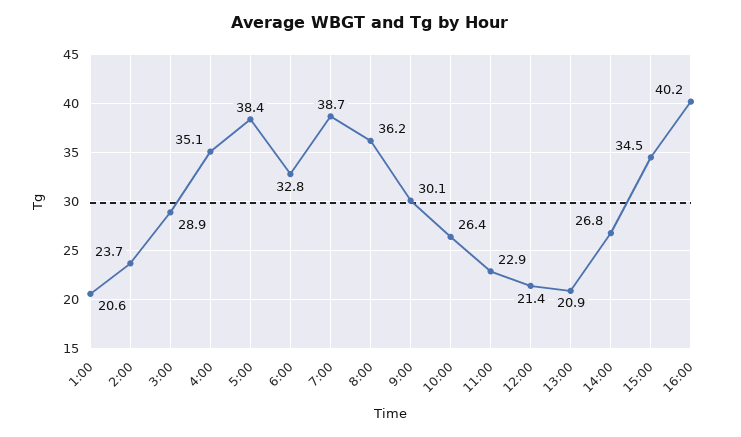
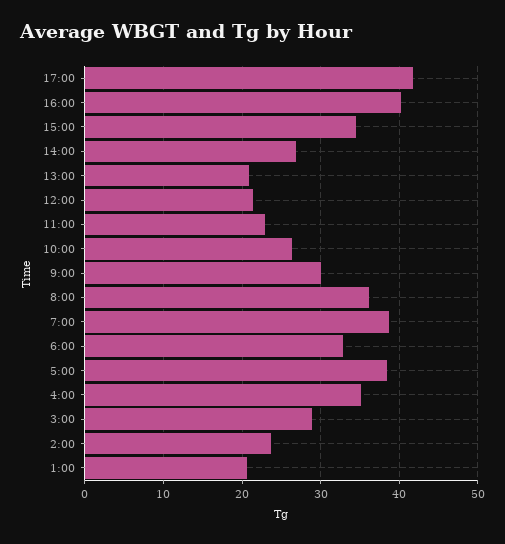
17:00: none -> 42

